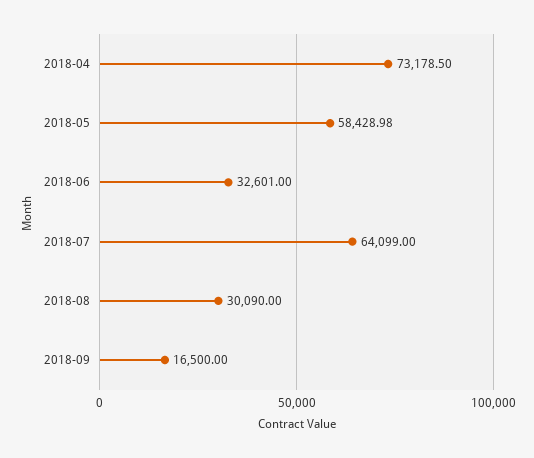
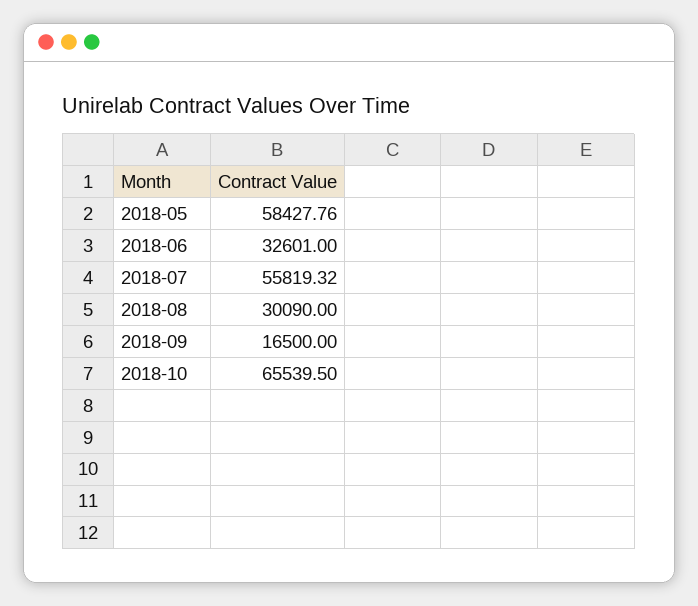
2018-04: 73178.5 -> none
2018-05: 58428.98 -> 58427.76
2018-07: 64099 -> 55819.32
2018-10: none -> 65539.5

